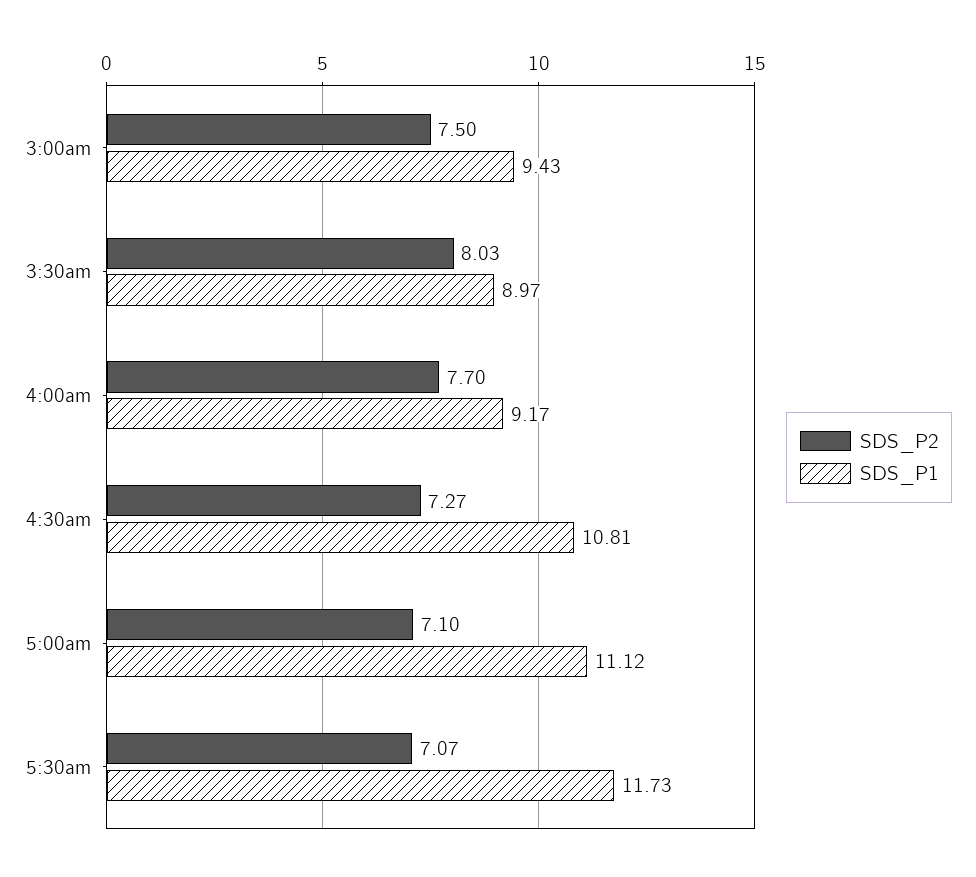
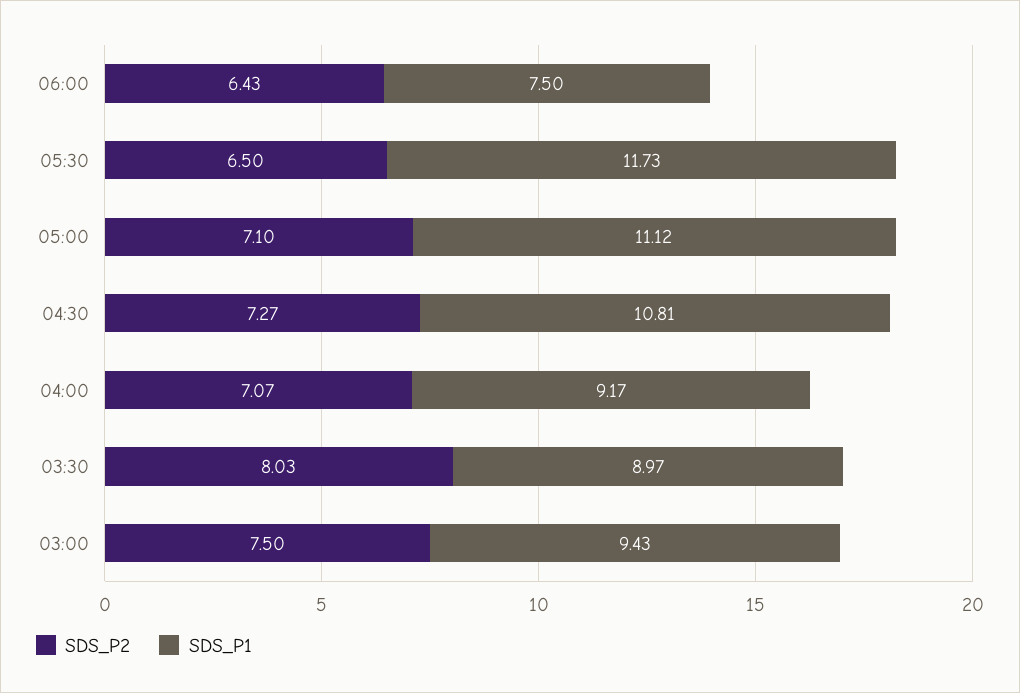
SDS_P2, 4:00am: 7.7 -> 7.07
SDS_P2, 5:30am: 7.07 -> 6.5
SDS_P2, 06:00: none -> 6.43
SDS_P1, 06:00: none -> 7.5

